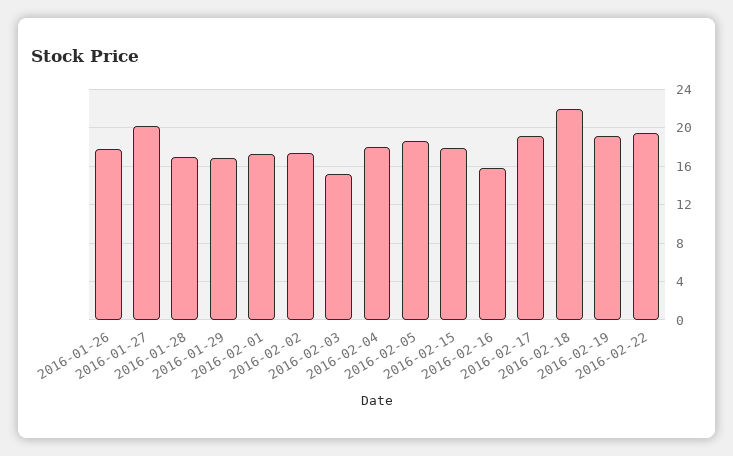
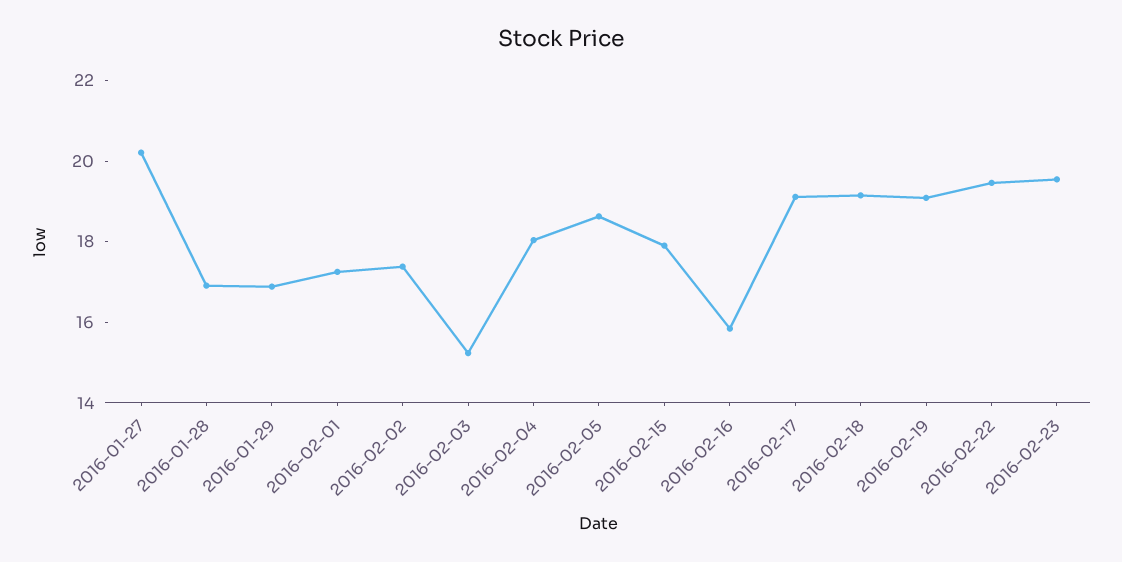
2016-01-26: 18 -> none
2016-02-18: 22 -> 19
2016-02-23: none -> 19.5

